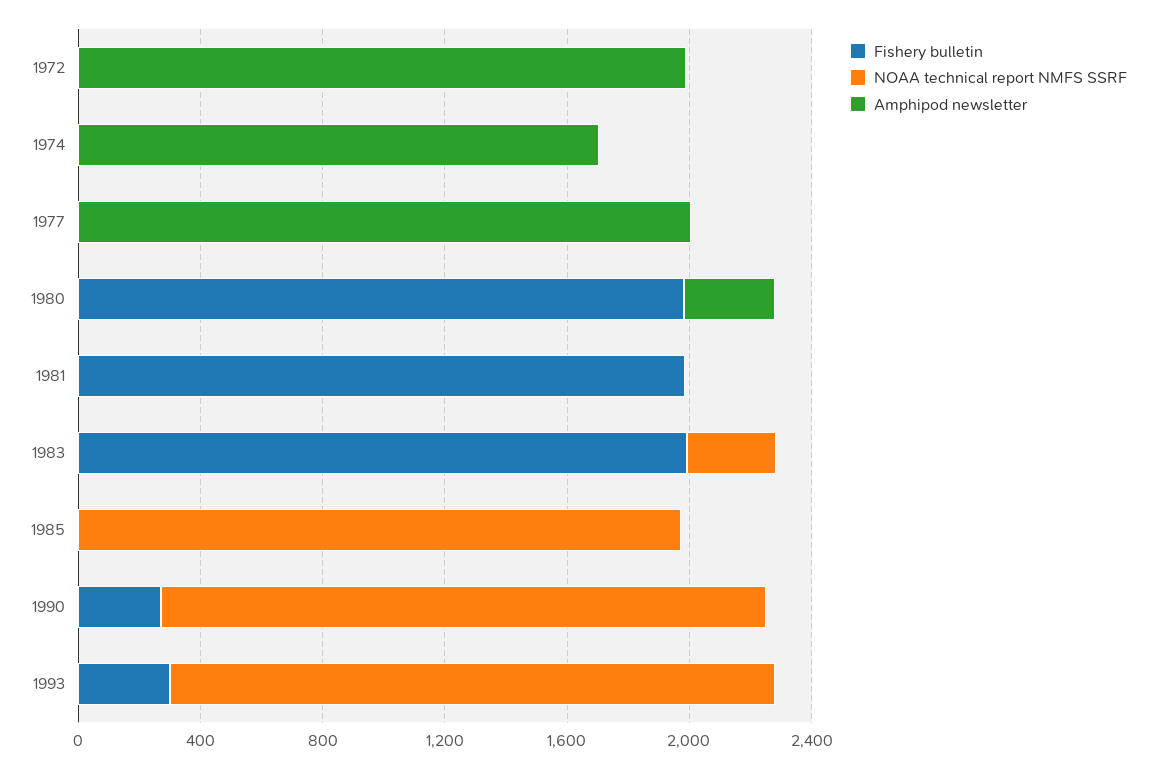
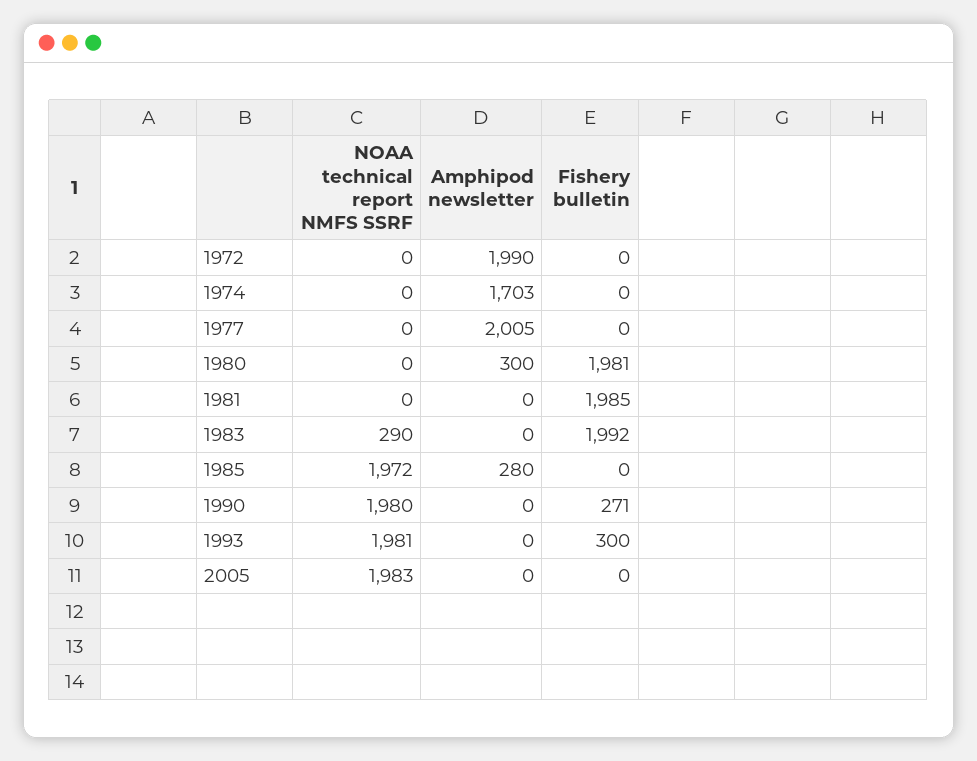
Amphipod newsletter, 1985: 0 -> 280
NOAA technical report NMFS SSRF, 2005: none -> 1983
Amphipod newsletter, 2005: none -> 0
Fishery bulletin, 2005: none -> 0

